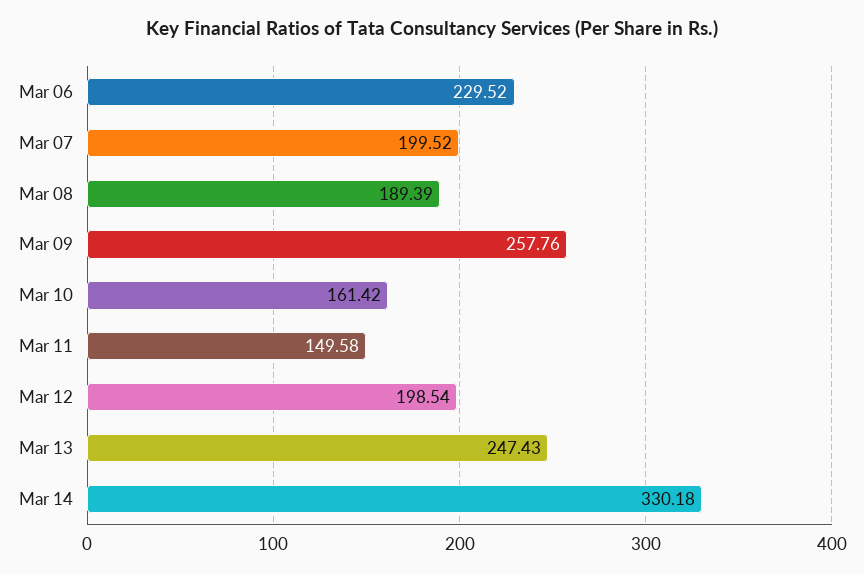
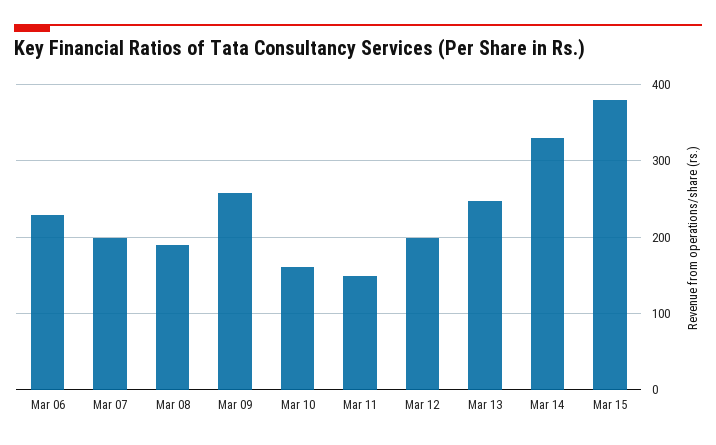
Mar 15: none -> 380

